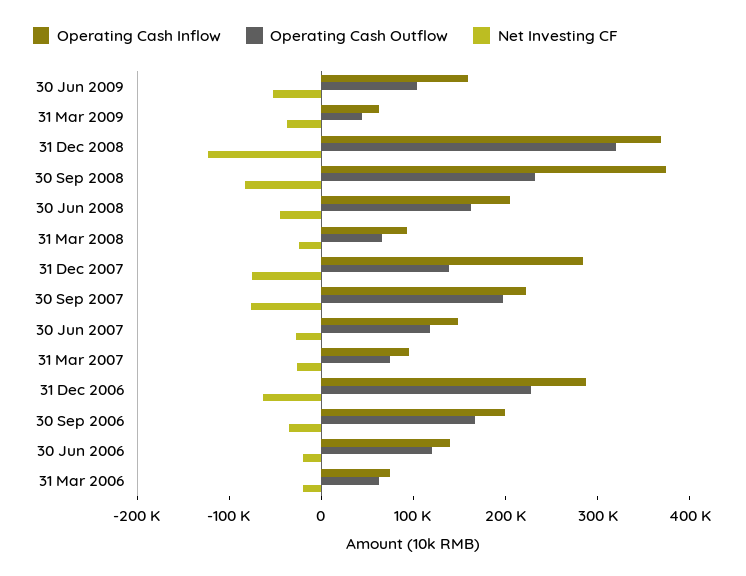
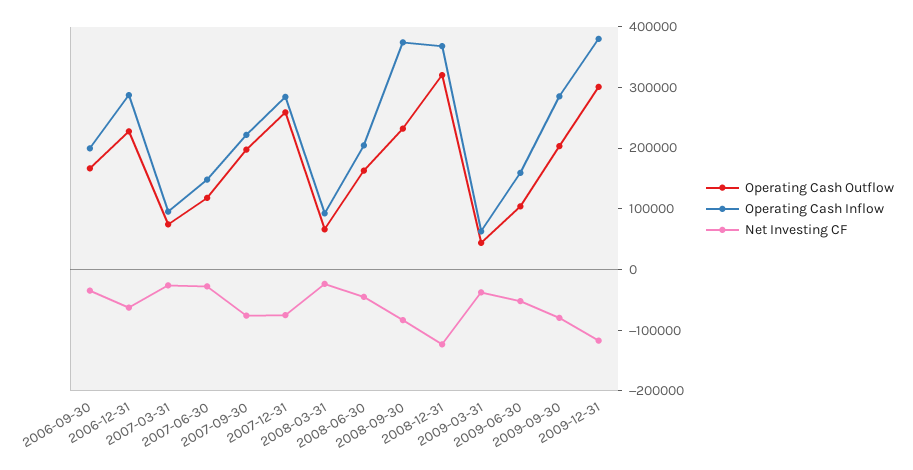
Operating Cash Outflow, 31 Dec 2007: 140000 -> 260000
Operating Cash Inflow, 30 Jun 2006: 140000 -> none
Operating Cash Outflow, 30 Jun 2006: 120000 -> none
Net Investing CF, 30 Jun 2006: -20000 -> none
Operating Cash Inflow, 31 Mar 2006: 80000 -> none
Operating Cash Outflow, 31 Mar 2006: 60000 -> none
Net Investing CF, 31 Mar 2006: -20000 -> none
Operating Cash Outflow, 2009-09-30: none -> 200000
Operating Cash Inflow, 2009-09-30: none -> 280000
Net Investing CF, 2009-09-30: none -> -80000
Operating Cash Outflow, 2009-12-31: none -> 300000
Operating Cash Inflow, 2009-12-31: none -> 380000
Net Investing CF, 2009-12-31: none -> -120000

